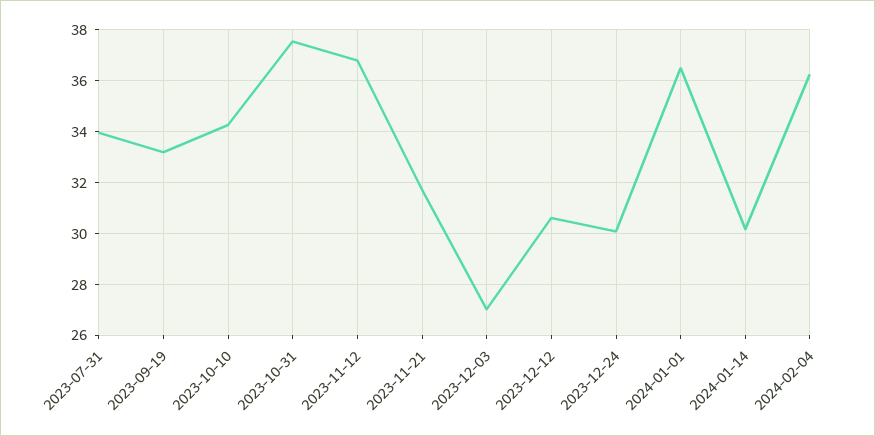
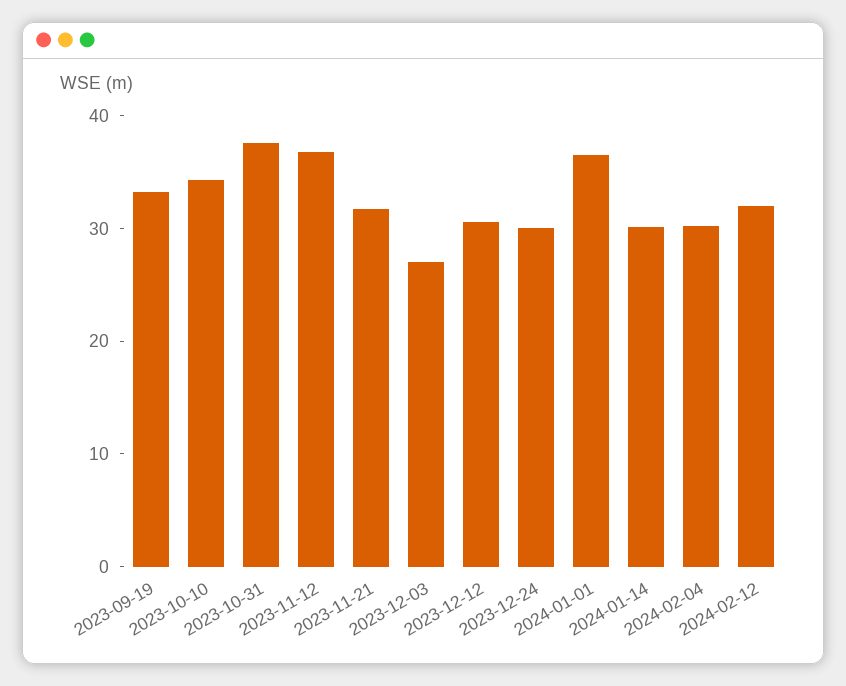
2023-07-31: 34 -> none
2024-02-04: 36.25 -> 30
2024-02-12: none -> 32

